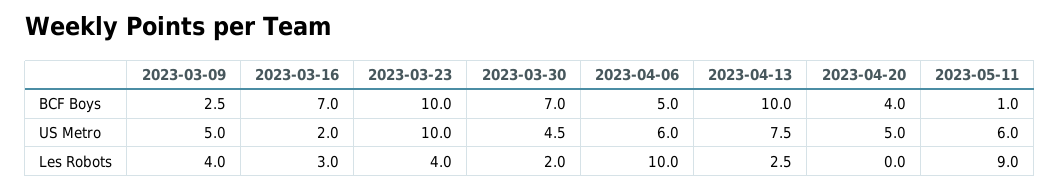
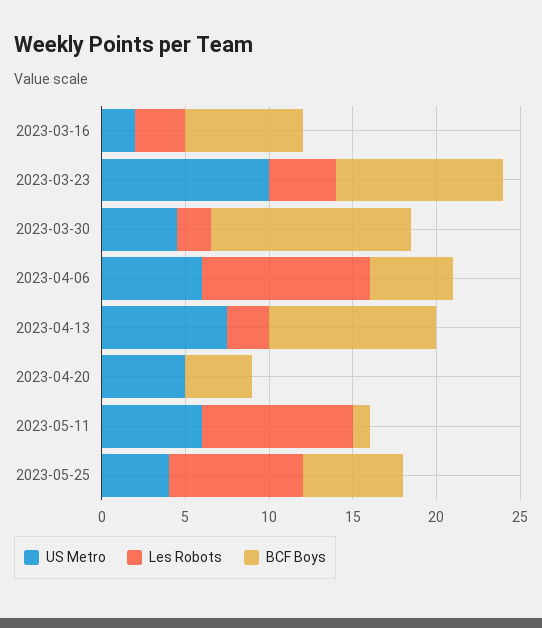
BCF Boys, 2023-03-09: 2.5 -> none
BCF Boys, 2023-03-30: 7 -> 12
US Metro, 2023-03-09: 5 -> none
Les Robots, 2023-03-09: 4 -> none
US Metro, 2023-05-25: none -> 4
Les Robots, 2023-05-25: none -> 8
BCF Boys, 2023-05-25: none -> 6

